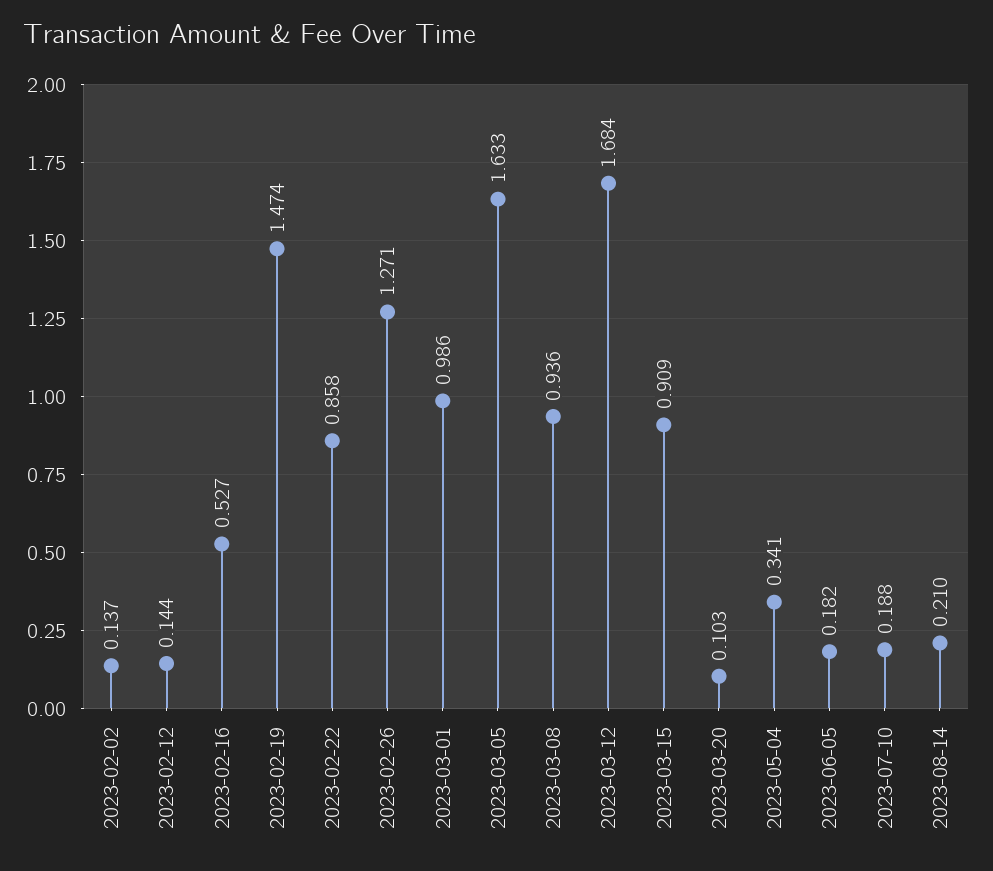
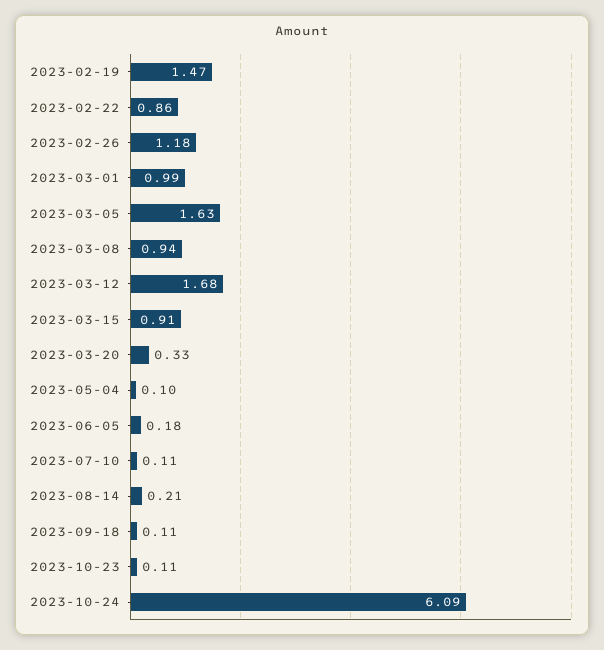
2023-02-02: 0.137 -> none
2023-02-12: 0.144 -> none
2023-02-16: 0.527 -> none
2023-02-26: 1.271 -> 1.18
2023-03-20: 0.103 -> 0.33
2023-05-04: 0.341 -> 0.1
2023-07-10: 0.188 -> 0.11
2023-09-18: none -> 0.11
2023-10-23: none -> 0.11
2023-10-24: none -> 6.09

